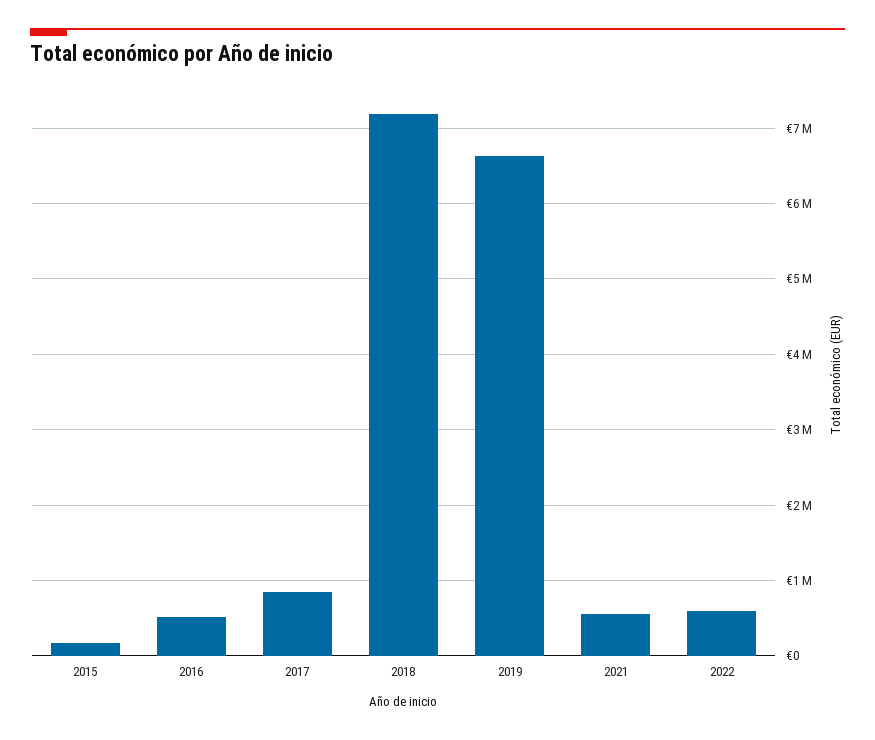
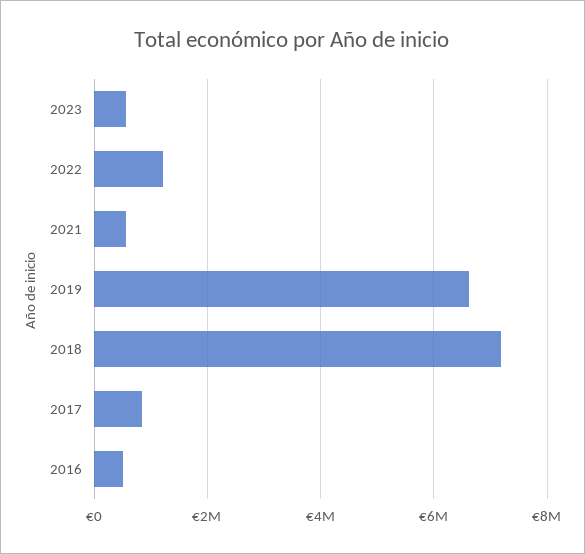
2015: 200000 -> none
2022: 600000 -> 1200000
2023: none -> 600000

